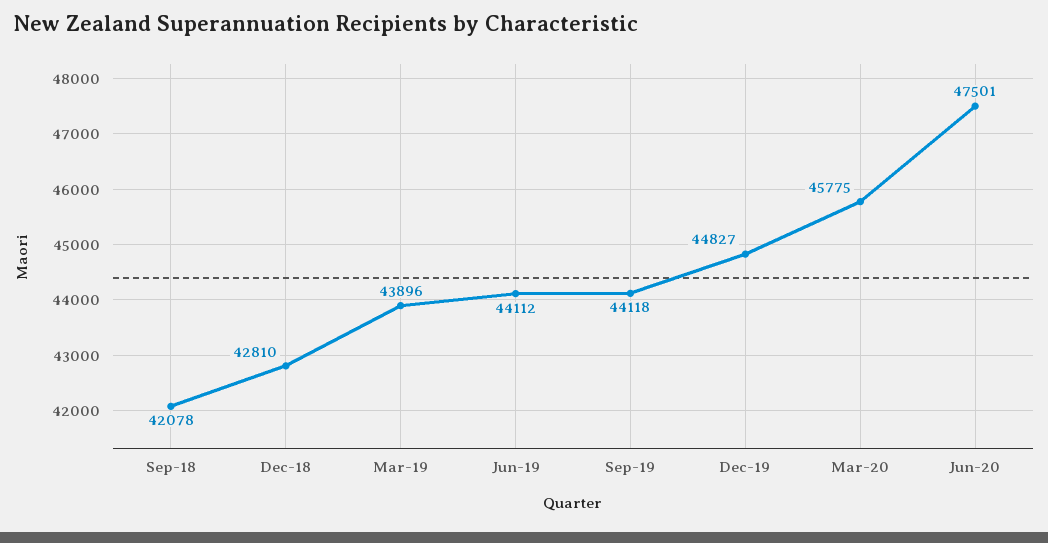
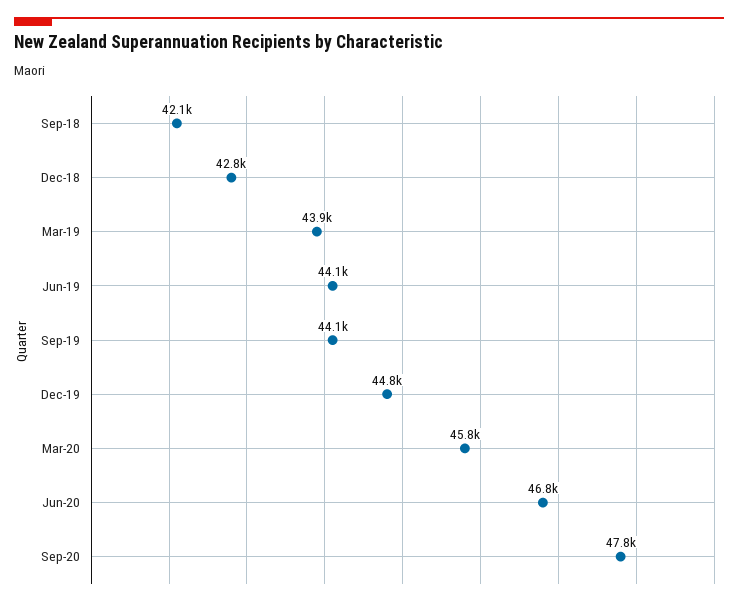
Jun-20: 47501 -> 46800
Sep-20: none -> 47800

